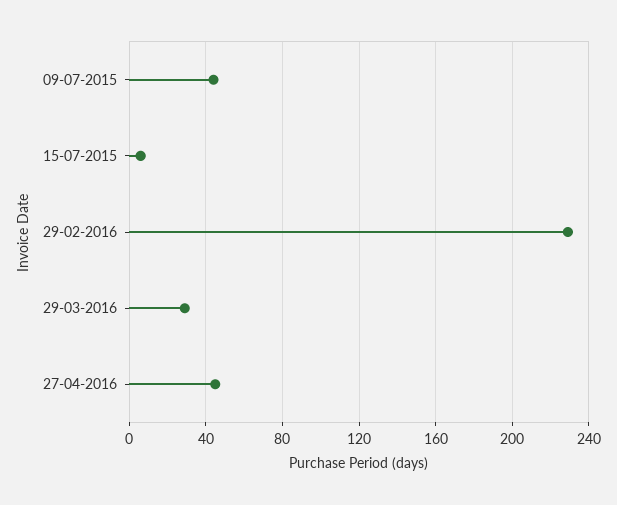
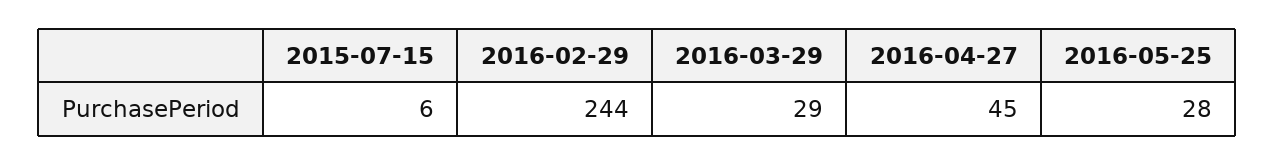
09-07-2015: 45 -> none
29-02-2016: 230 -> 244
2016-05-25: none -> 28

